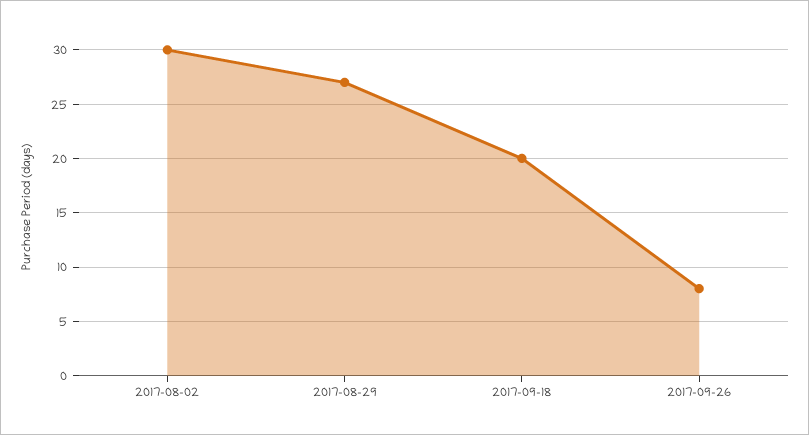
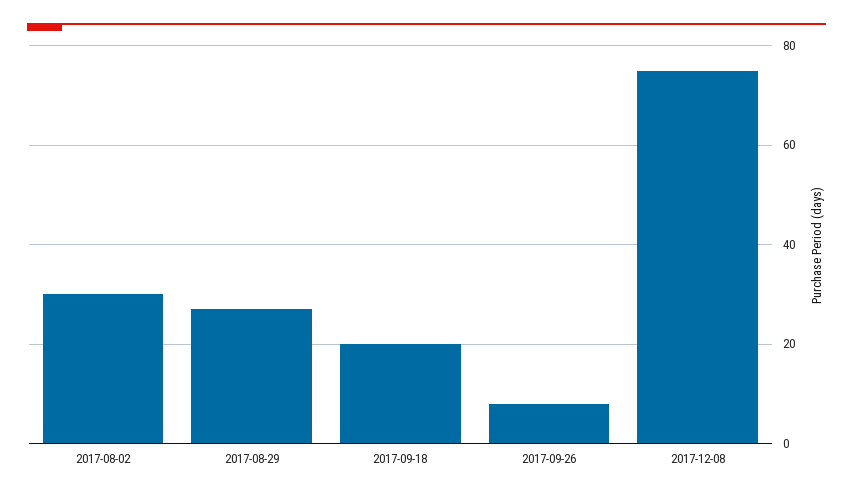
2017-12-08: none -> 75

